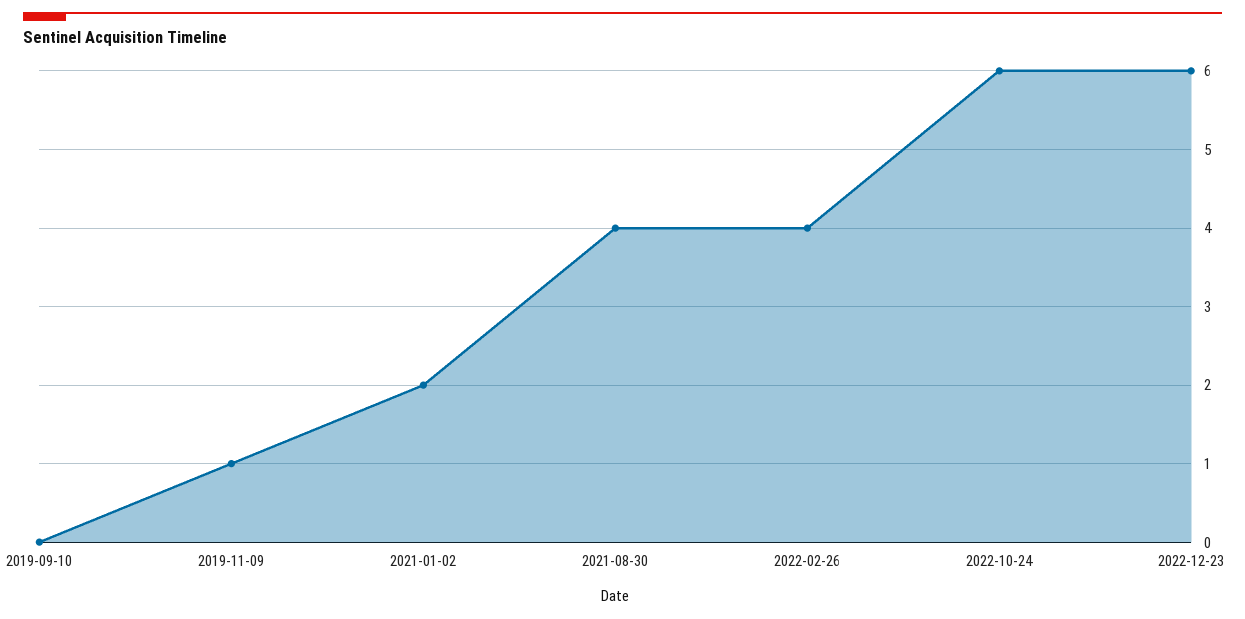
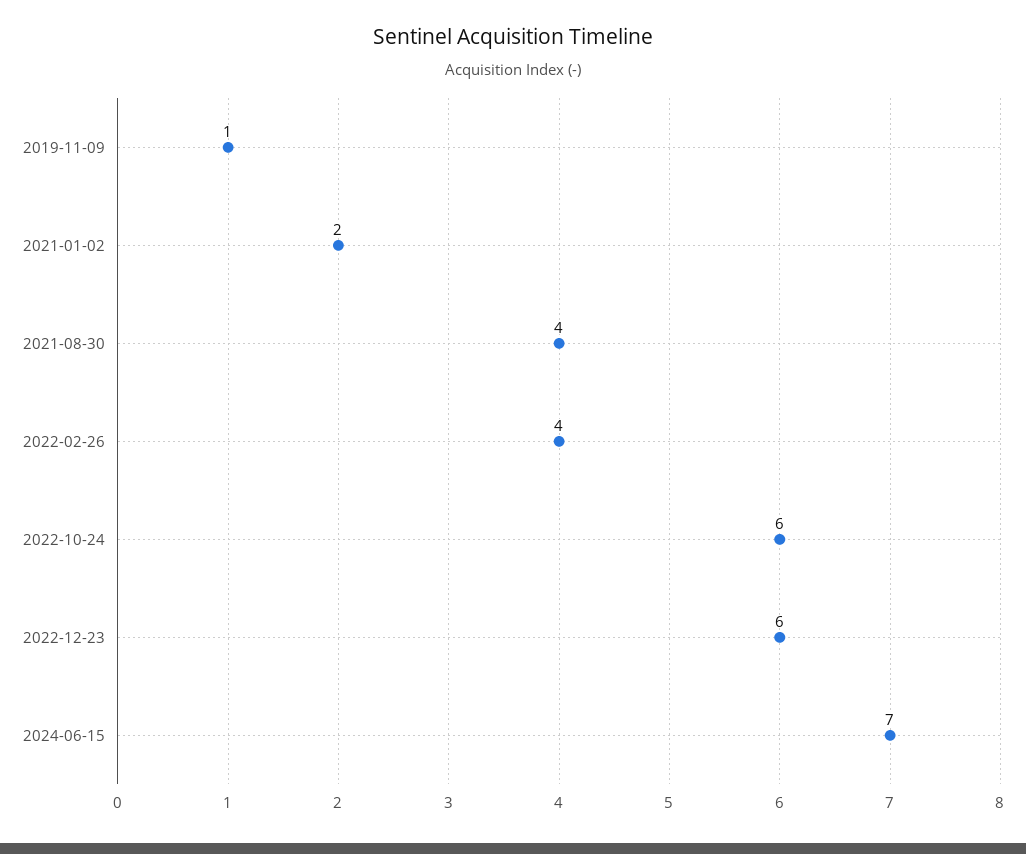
2019-09-10: 0 -> none
2024-06-15: none -> 7

